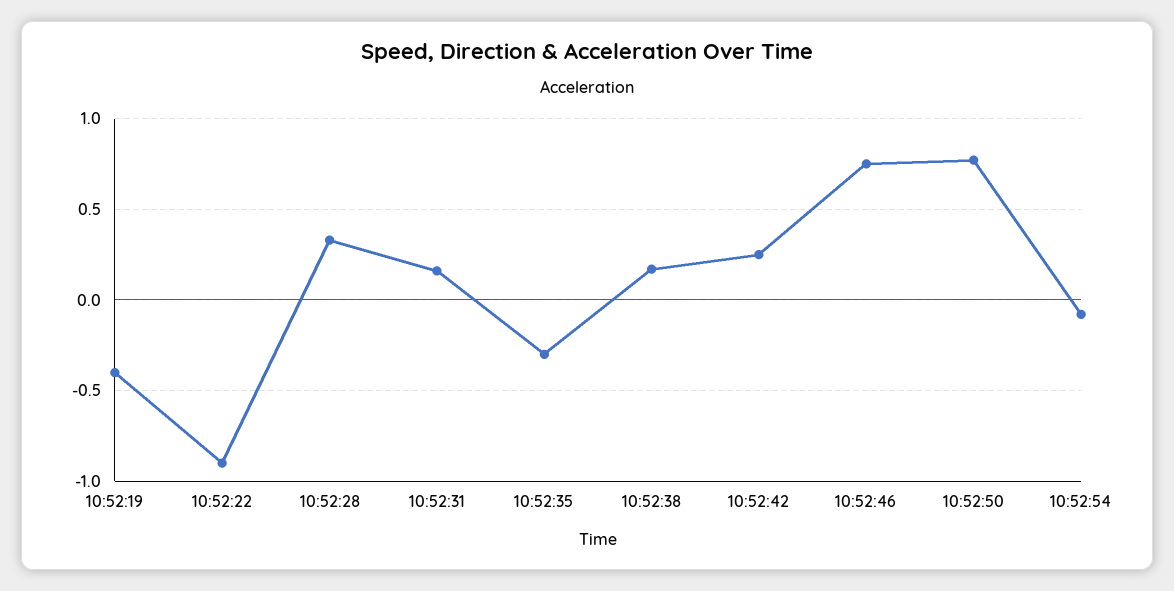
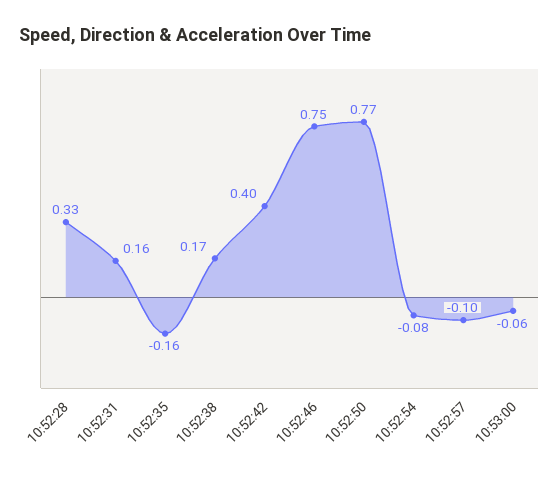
10:52:19: -0.4 -> none
10:52:22: -0.9 -> none
10:52:35: -0.3 -> -0.16
10:52:42: 0.25 -> 0.4
10:52:57: none -> -0.1
10:53:00: none -> -0.06

